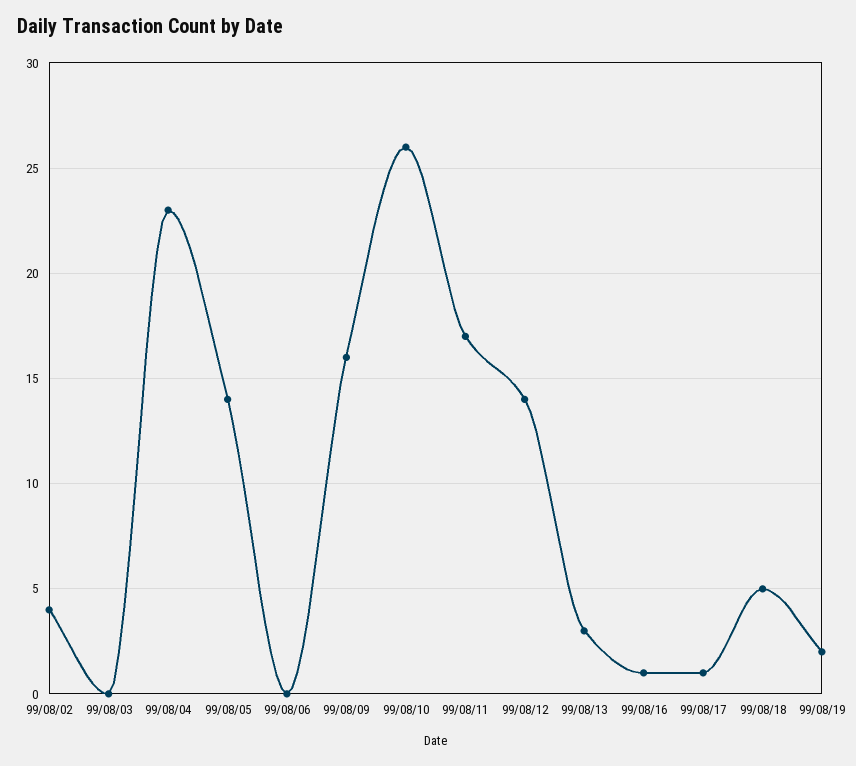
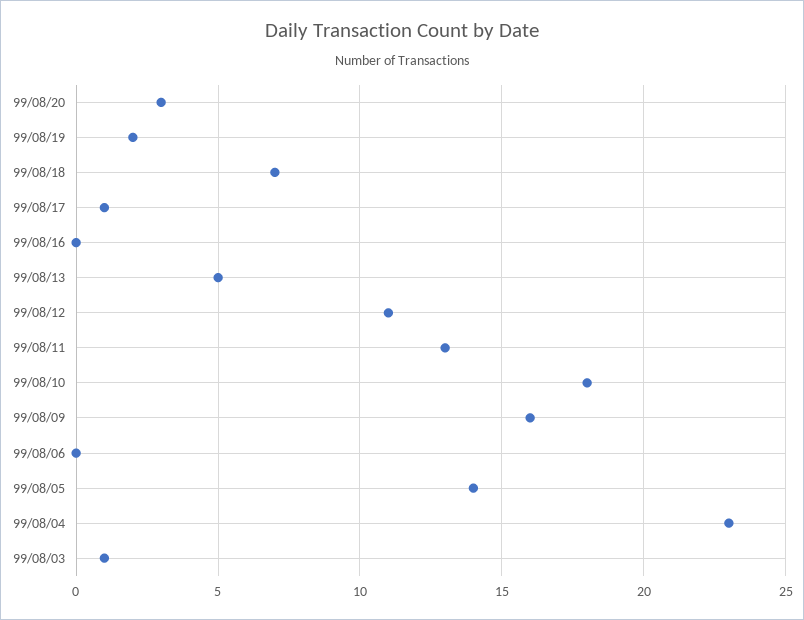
99/08/02: 4 -> none
99/08/03: 0 -> 1
99/08/10: 26 -> 18
99/08/11: 17 -> 13
99/08/12: 14 -> 11
99/08/13: 3 -> 5
99/08/16: 1 -> 0
99/08/18: 5 -> 7
99/08/20: none -> 3

